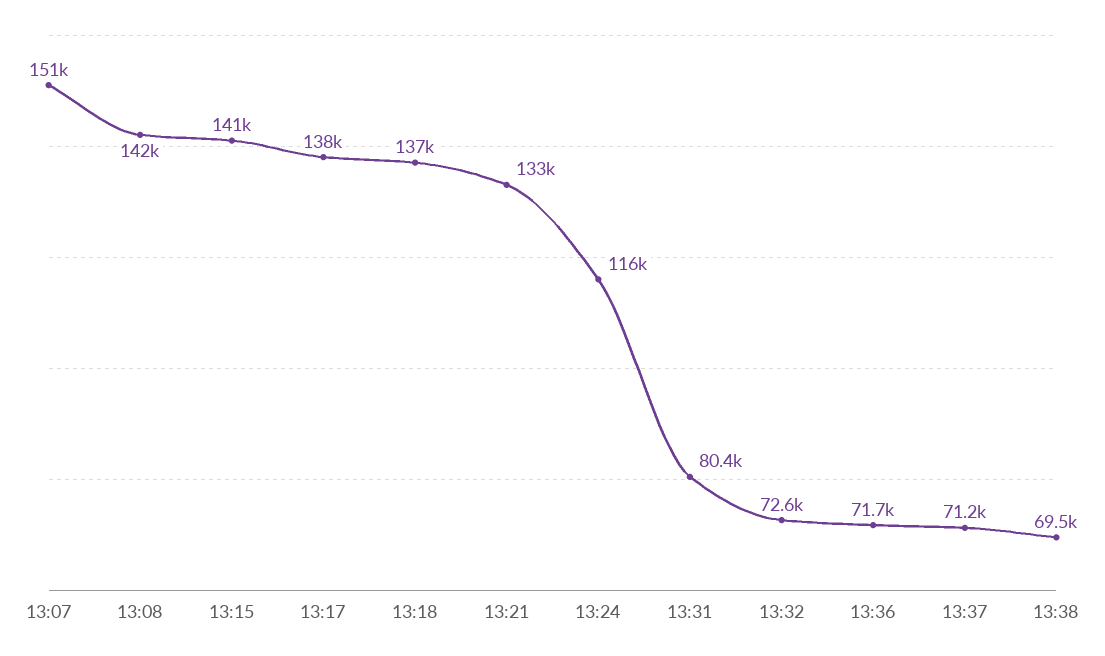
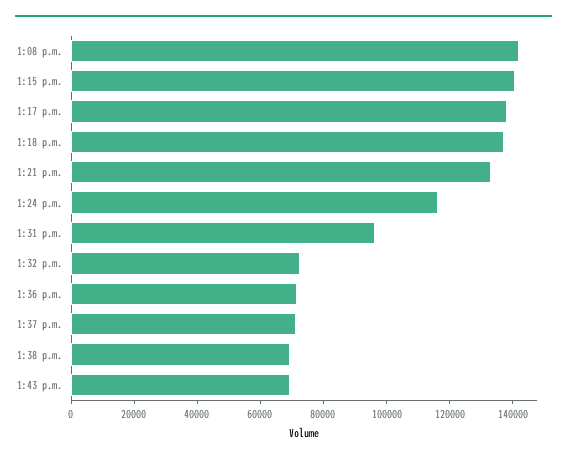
13:07: 151000 -> none
13:31: 80400 -> 95000
1:43 p.m.: none -> 70000

